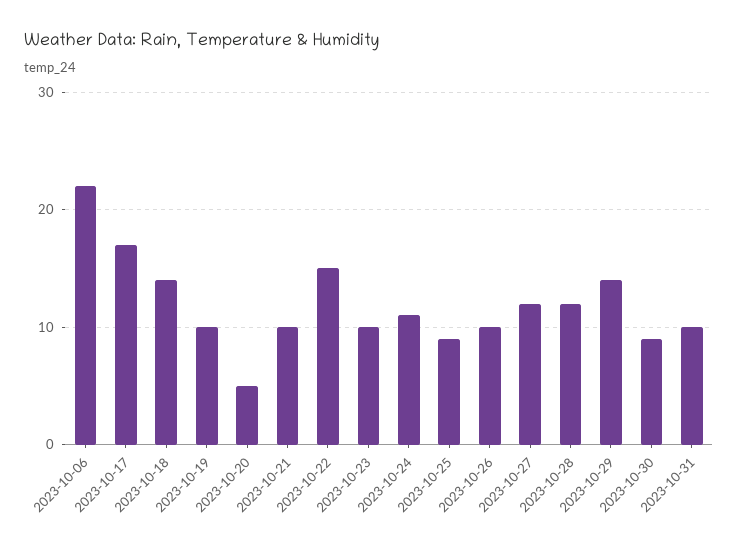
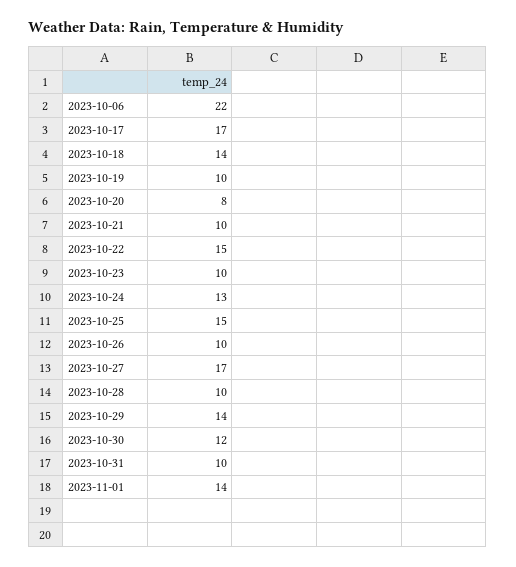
2023-10-20: 5 -> 8
2023-10-24: 11 -> 13
2023-10-25: 9 -> 15
2023-10-27: 12 -> 17
2023-10-28: 12 -> 10
2023-10-30: 9 -> 12
2023-11-01: none -> 14

